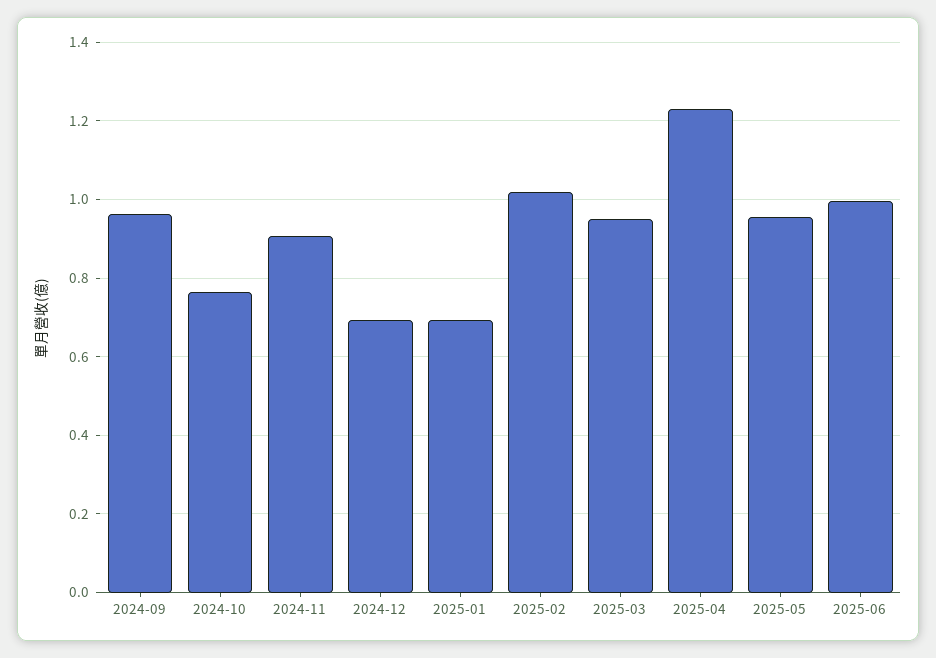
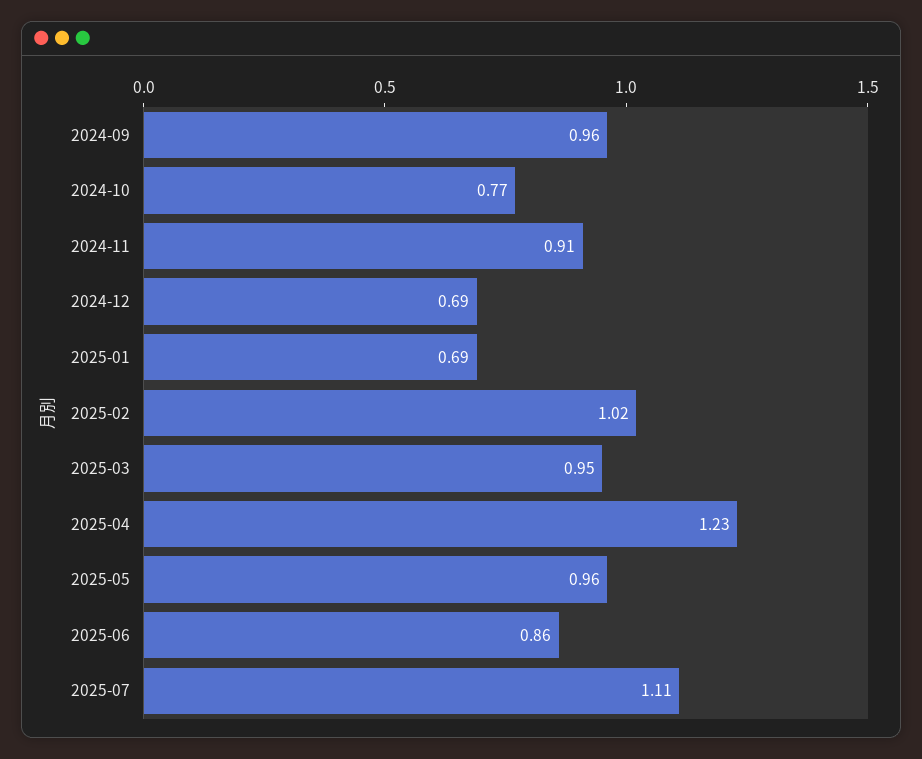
2025-06: 1 -> 0.86
2025-07: none -> 1.11

